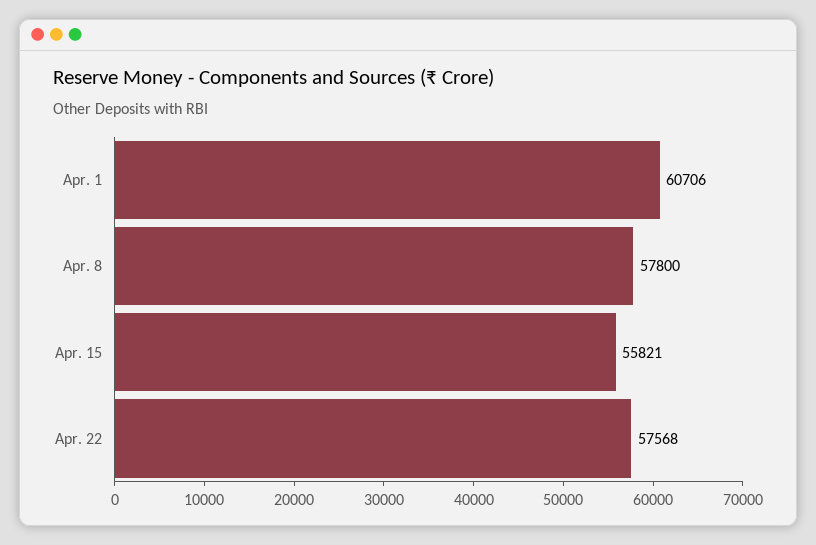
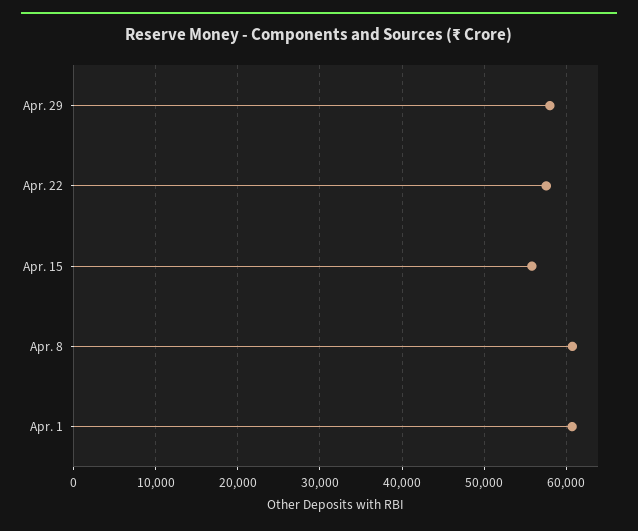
Apr. 8: 57800 -> 61000
Apr. 29: none -> 58000

